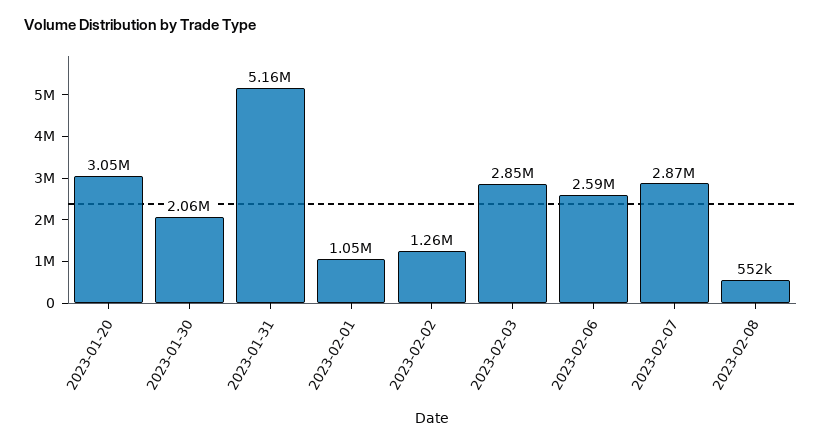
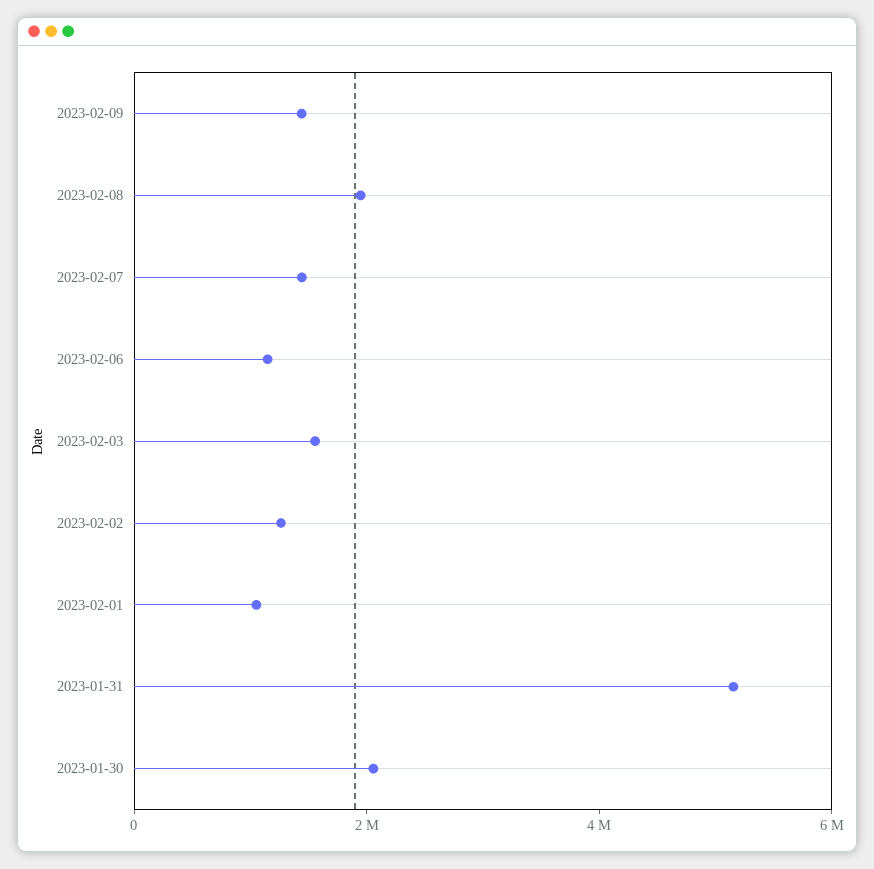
2023-01-20: 3050000 -> none
2023-02-03: 2850000 -> 1500000
2023-02-06: 2590000 -> 1000000
2023-02-07: 2870000 -> 1500000
2023-02-08: 552000 -> 2000000
2023-02-09: none -> 1500000

